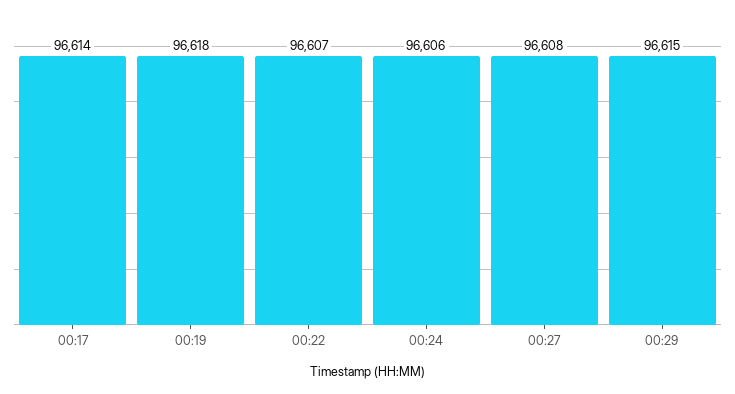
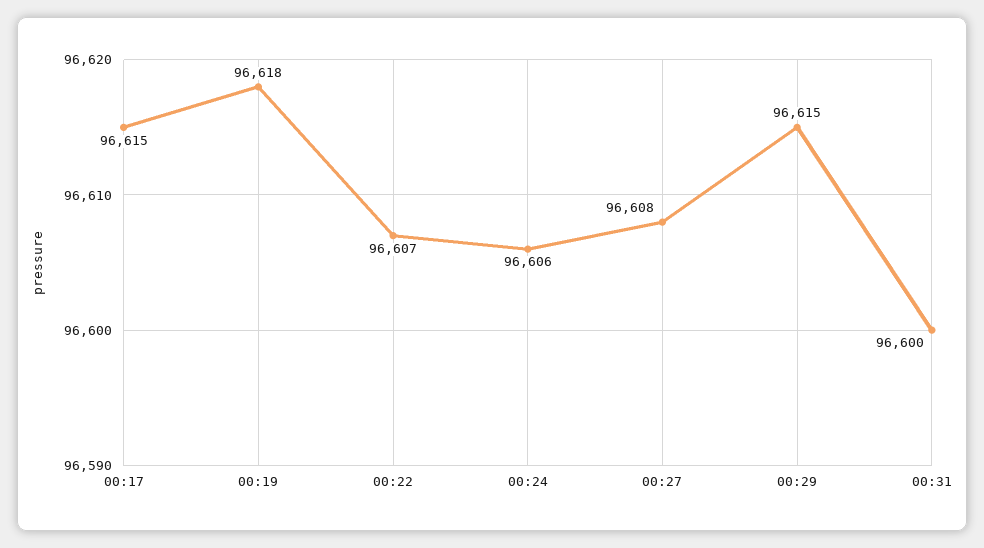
00:17: 96614 -> 96615
00:31: none -> 96600

